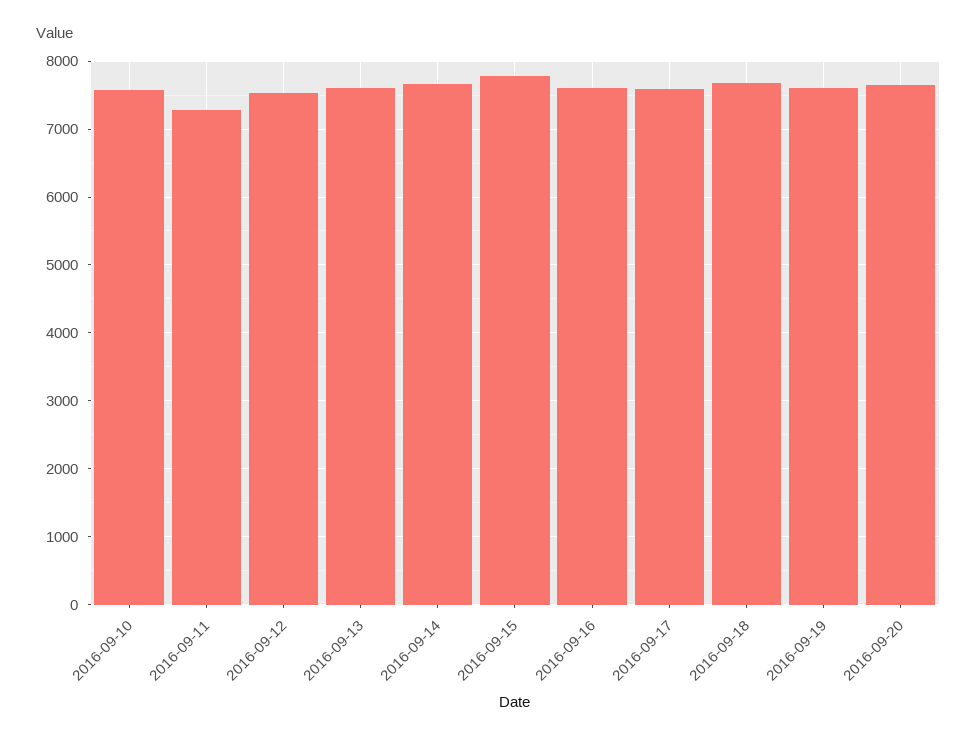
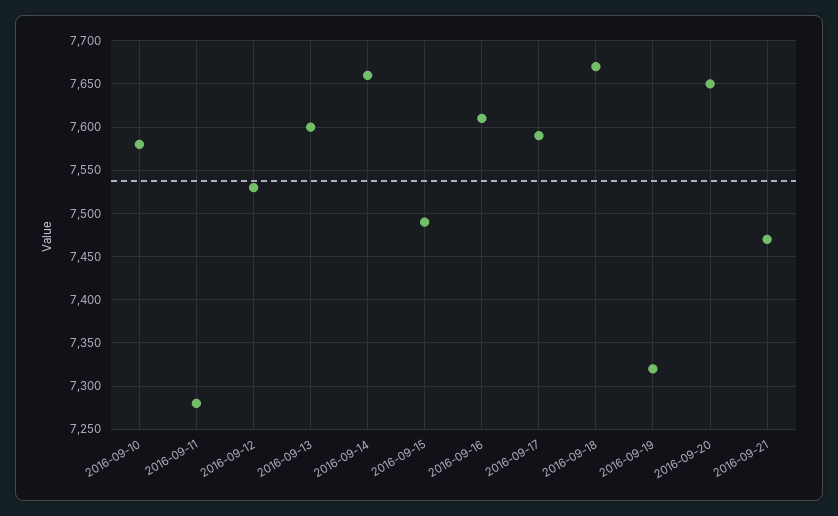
2016-09-15: 7800 -> 7490
2016-09-19: 7600 -> 7320
2016-09-21: none -> 7470

